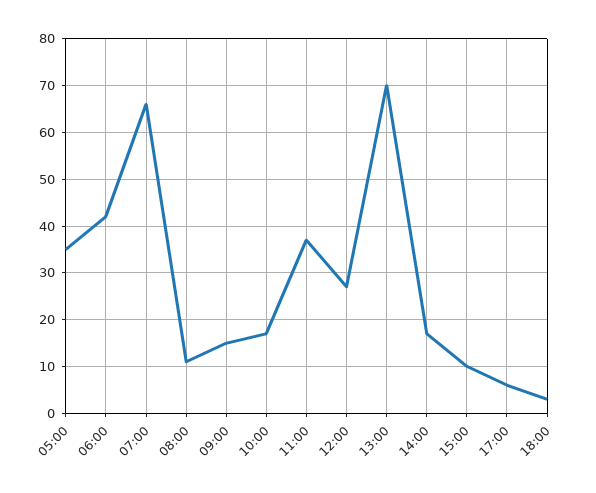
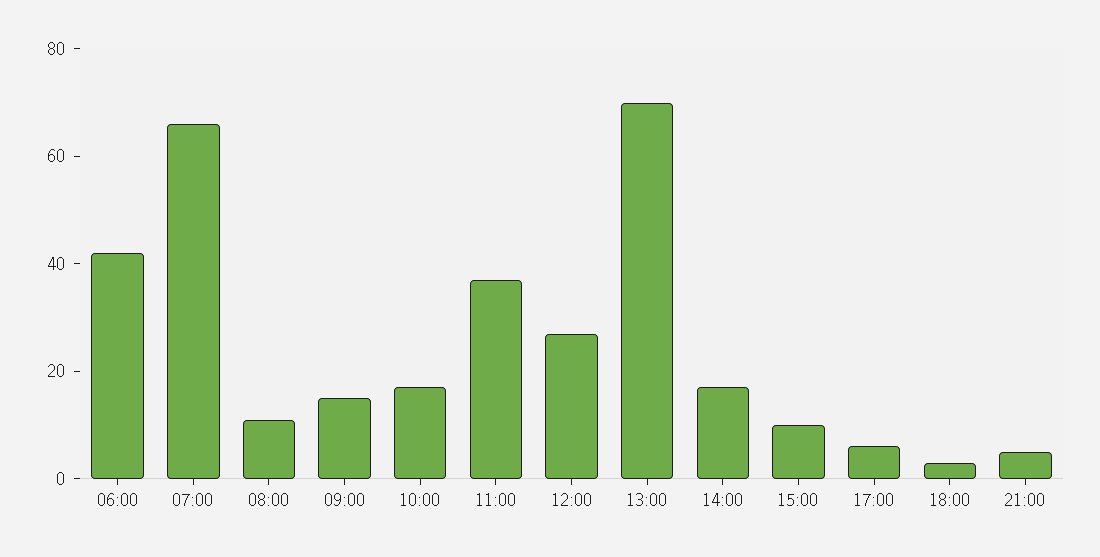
05:00: 35 -> none
21:00: none -> 5

